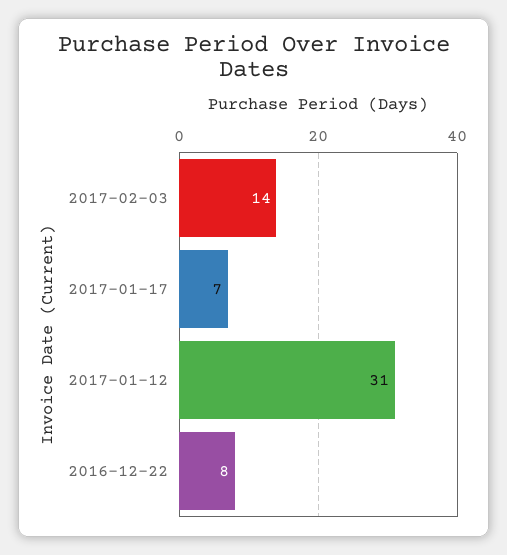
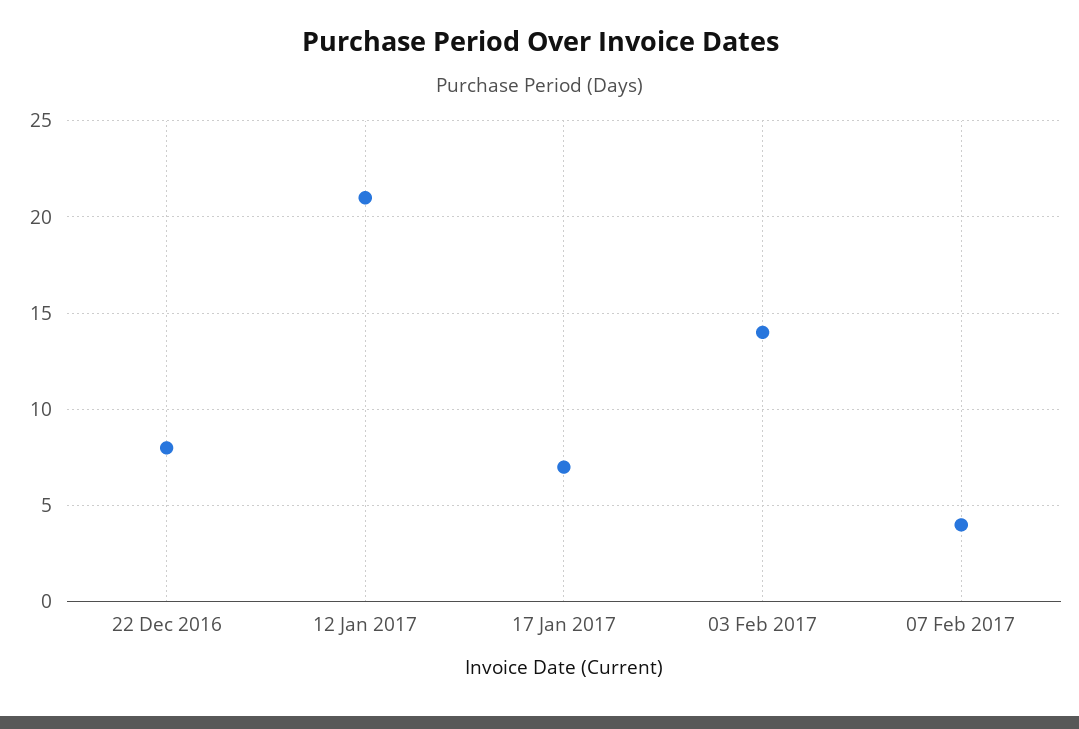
2017-01-12: 31 -> 21
07 Feb 2017: none -> 4

